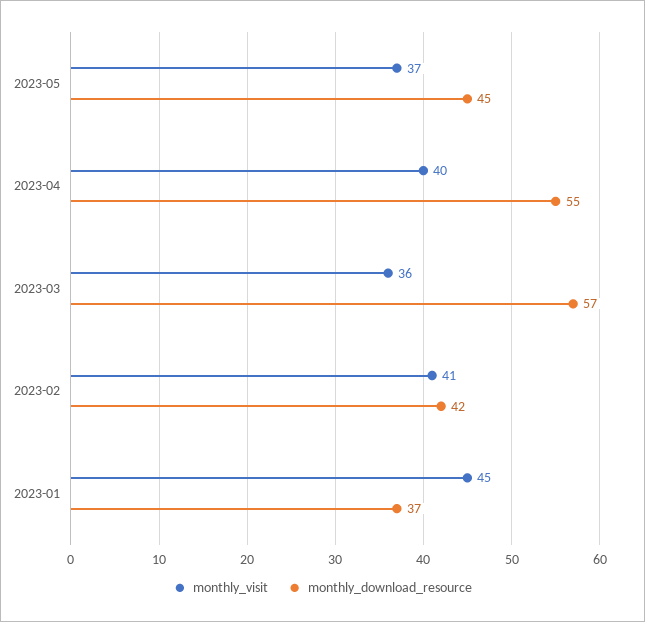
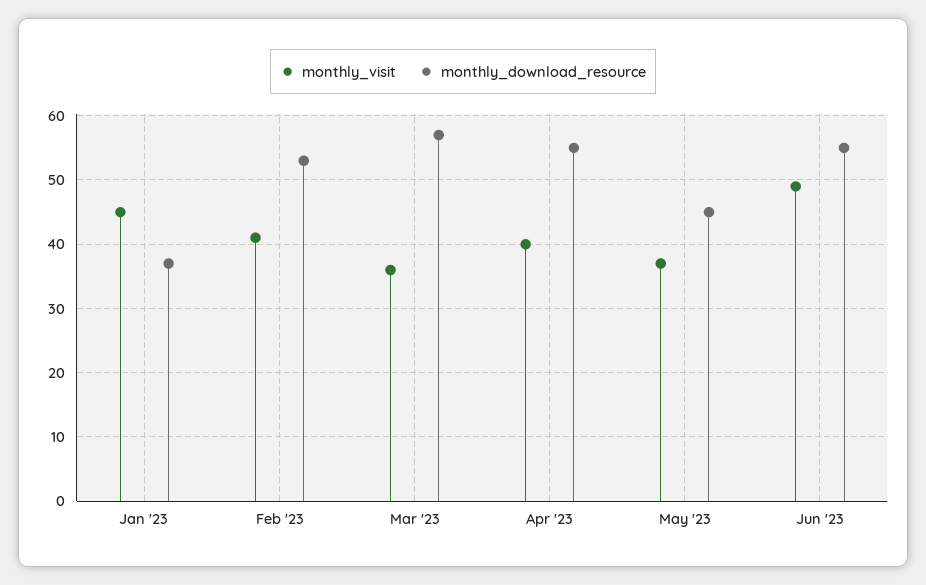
monthly_download_resource, 2023-02: 42 -> 53
monthly_visit, Jun '23: none -> 49
monthly_download_resource, Jun '23: none -> 55

